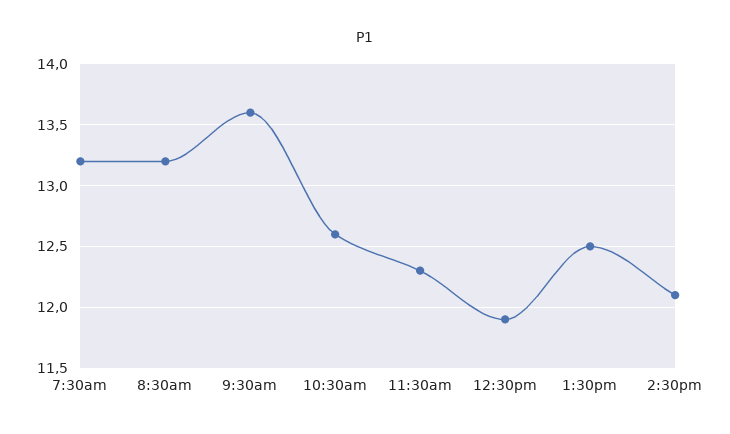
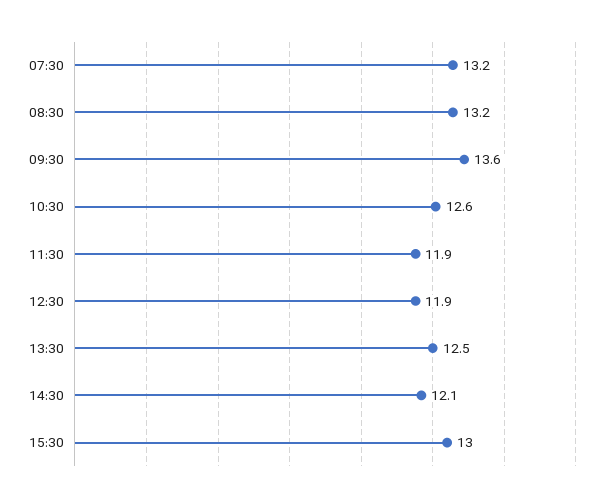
11:30am: 12.3 -> 11.9
15:30: none -> 13

